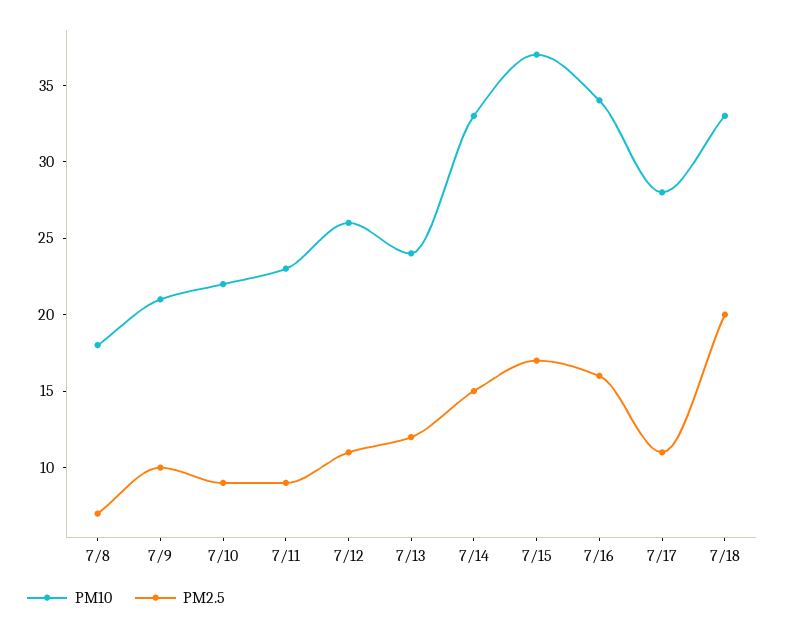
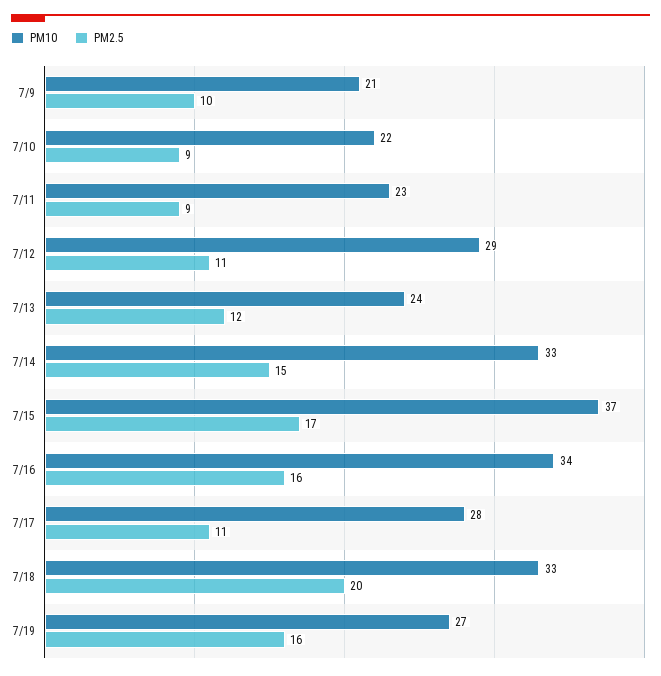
PM10, 7/8: 18 -> none
PM2.5, 7/8: 7 -> none
PM10, 7/12: 26 -> 29
PM10, 7/19: none -> 27
PM2.5, 7/19: none -> 16

